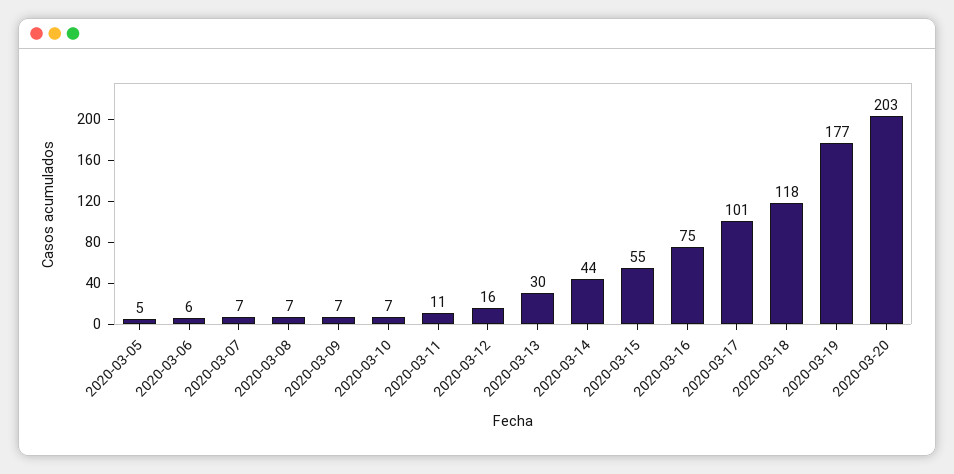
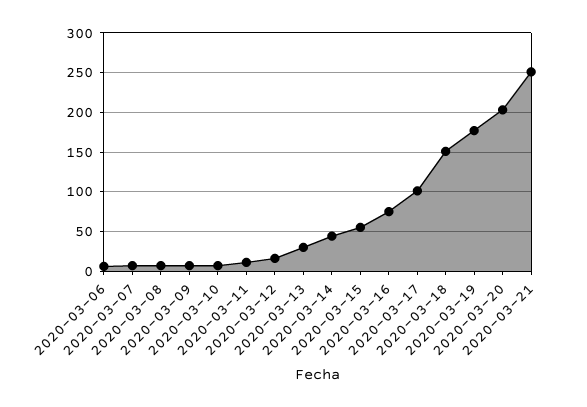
2020-03-05: 5 -> none
2020-03-18: 118 -> 150
2020-03-21: none -> 250

